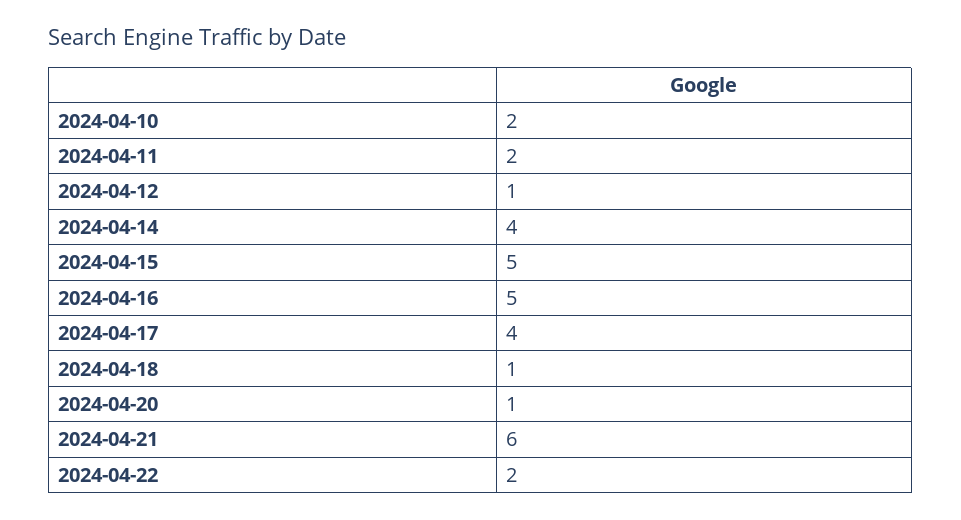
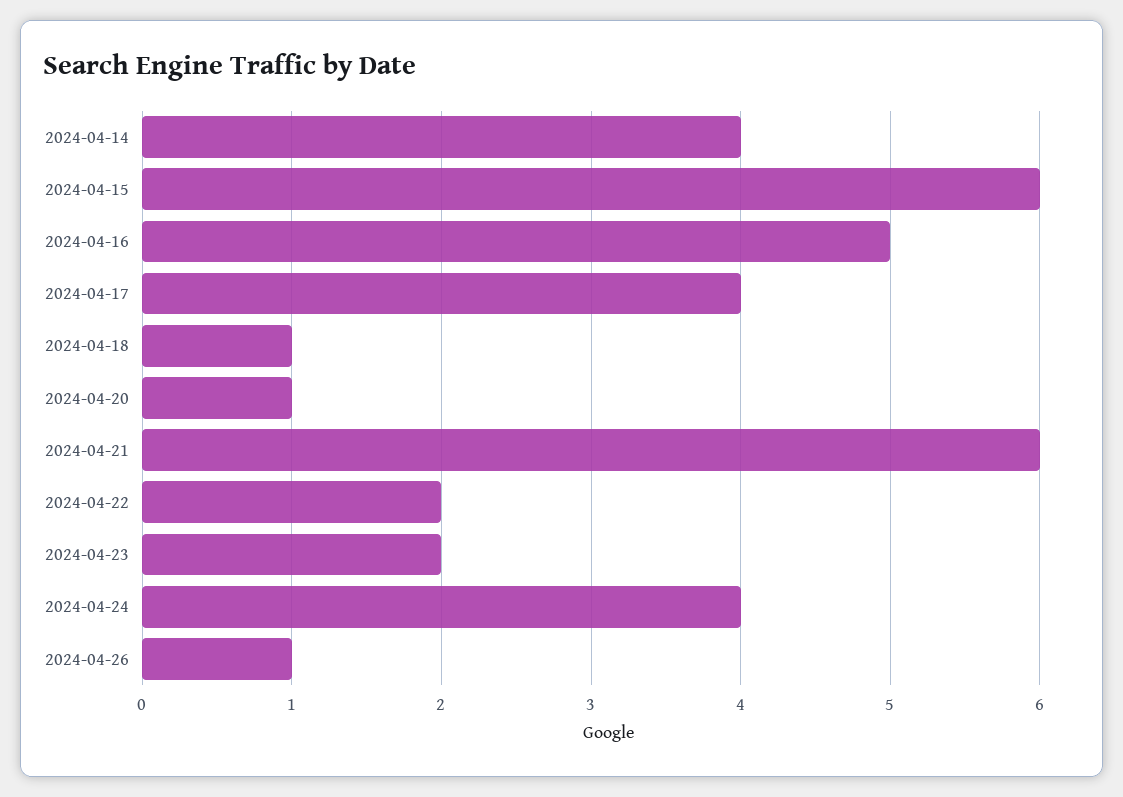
2024-04-10: 2 -> none
2024-04-11: 2 -> none
2024-04-12: 1 -> none
2024-04-15: 5 -> 6
2024-04-23: none -> 2
2024-04-24: none -> 4
2024-04-26: none -> 1

